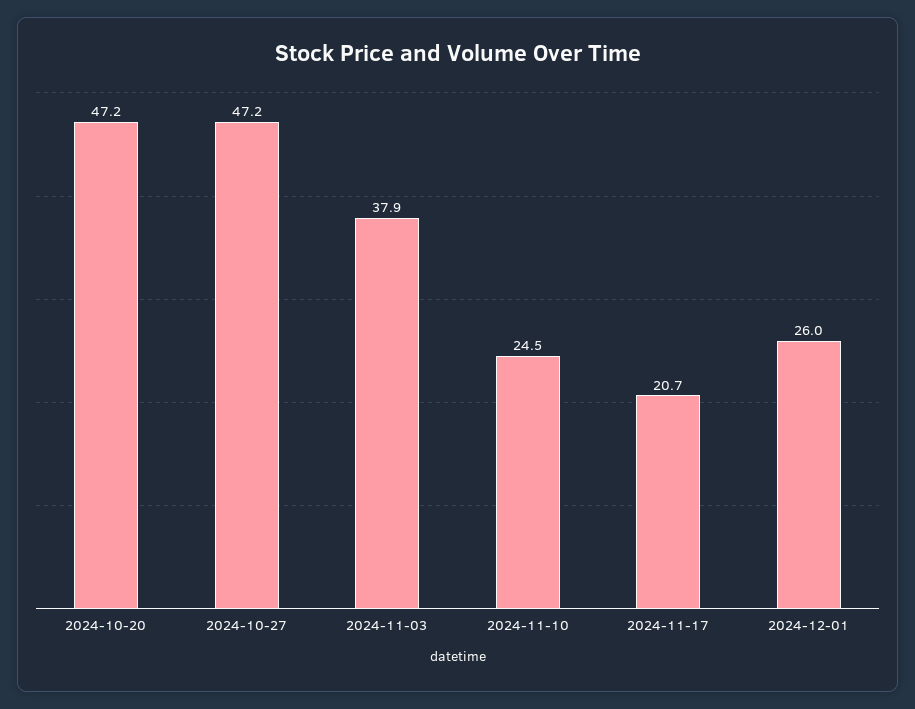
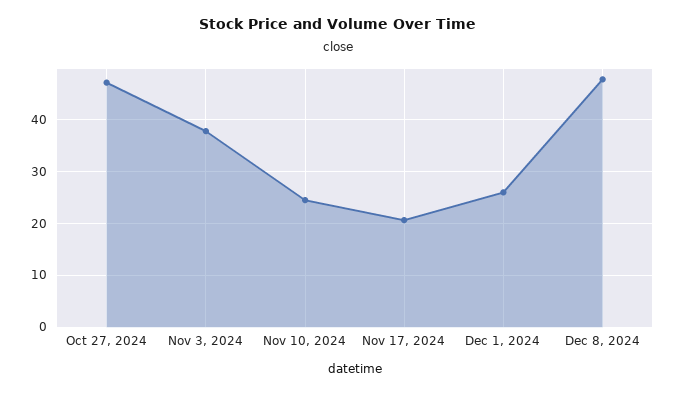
2024-10-20: 47.2 -> none
Dec 8, 2024: none -> 48

